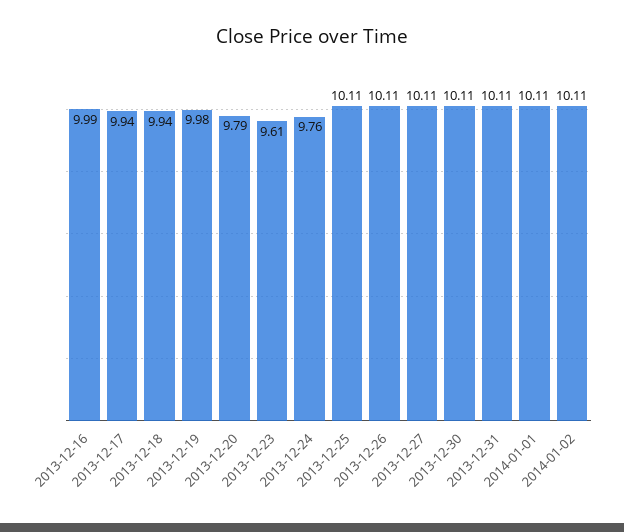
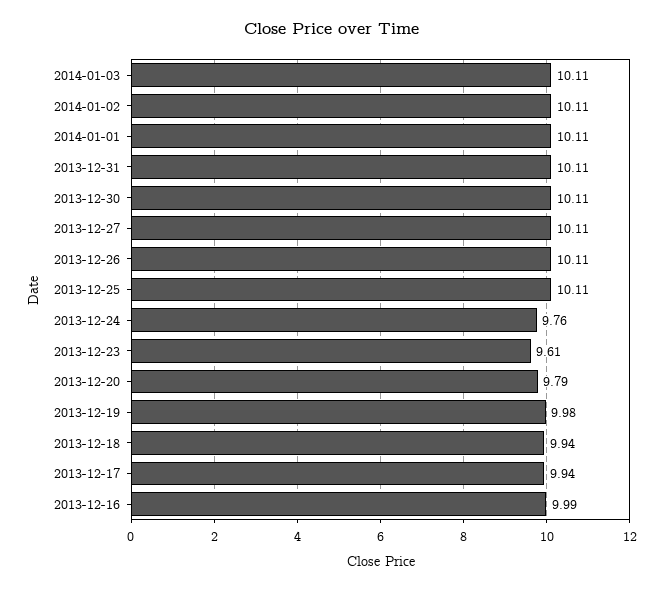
2014-01-03: none -> 10.11

